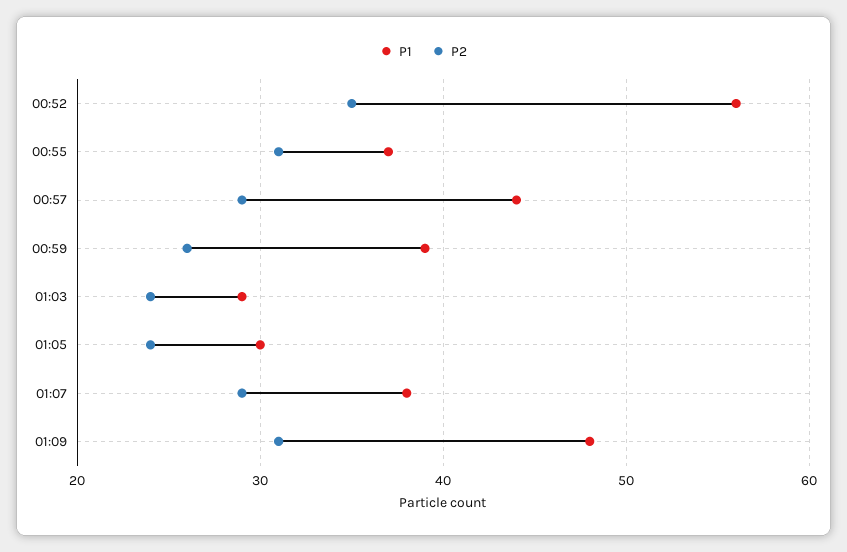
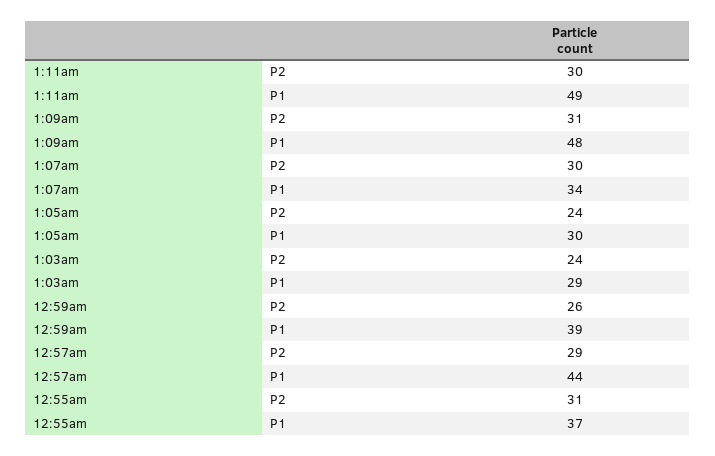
P1, 00:52: 56 -> none
P2, 00:52: 35 -> none
P1, 01:07: 38 -> 34
P2, 01:07: 29 -> 30
P2, 1:11am: none -> 30
P1, 1:11am: none -> 49

